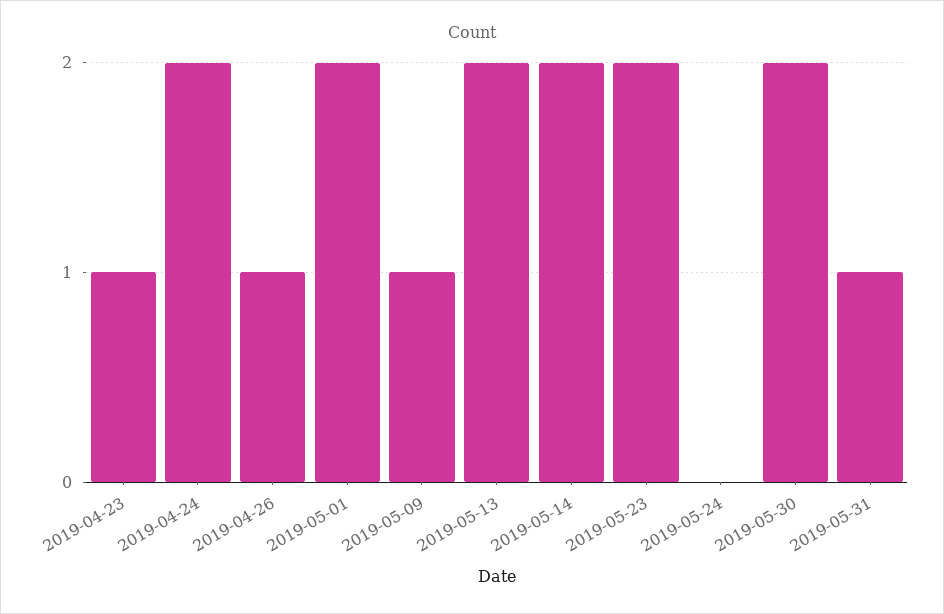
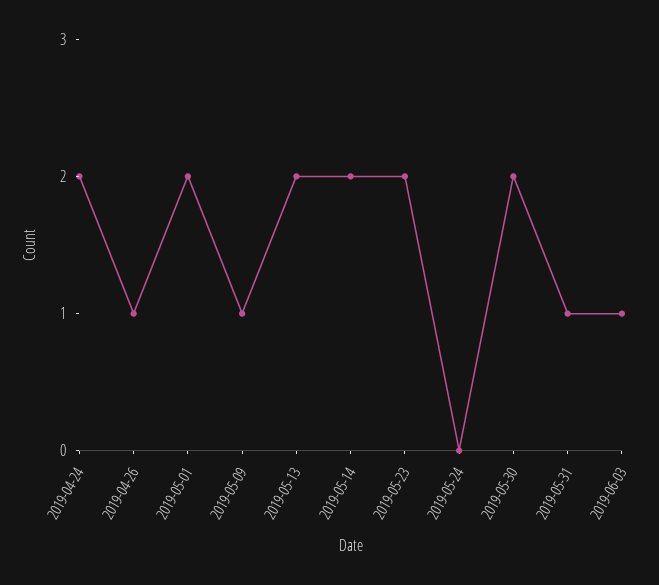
2019-04-23: 1 -> none
2019-06-03: none -> 1

